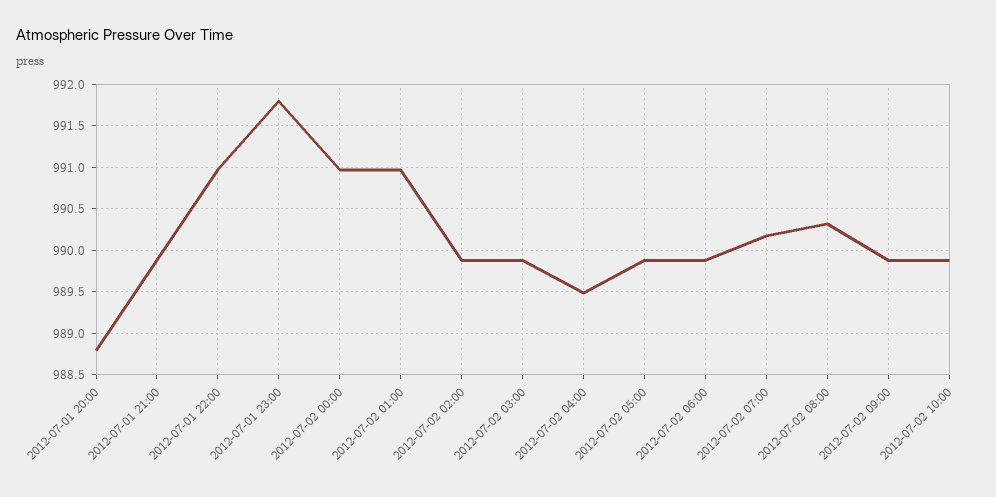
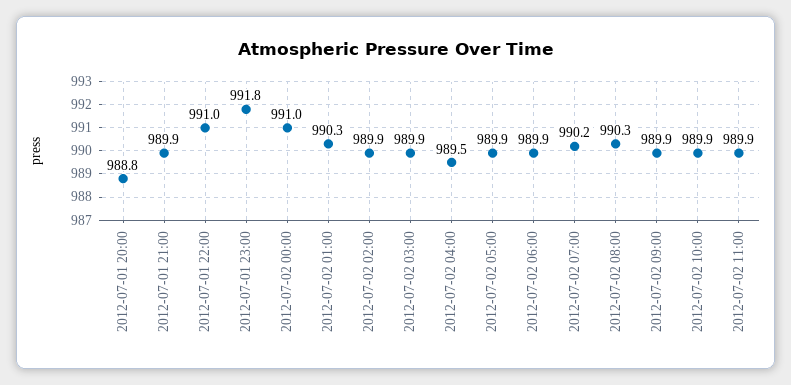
2012-07-02 01:00: 991 -> 990.3
2012-07-02 11:00: none -> 989.9

